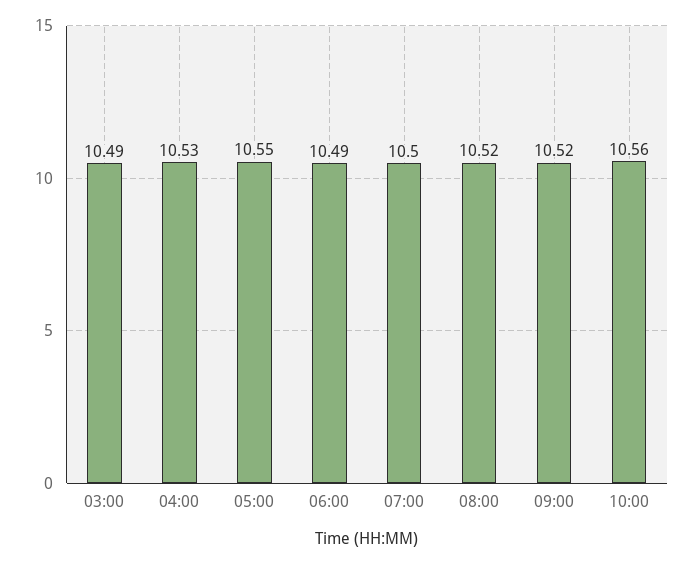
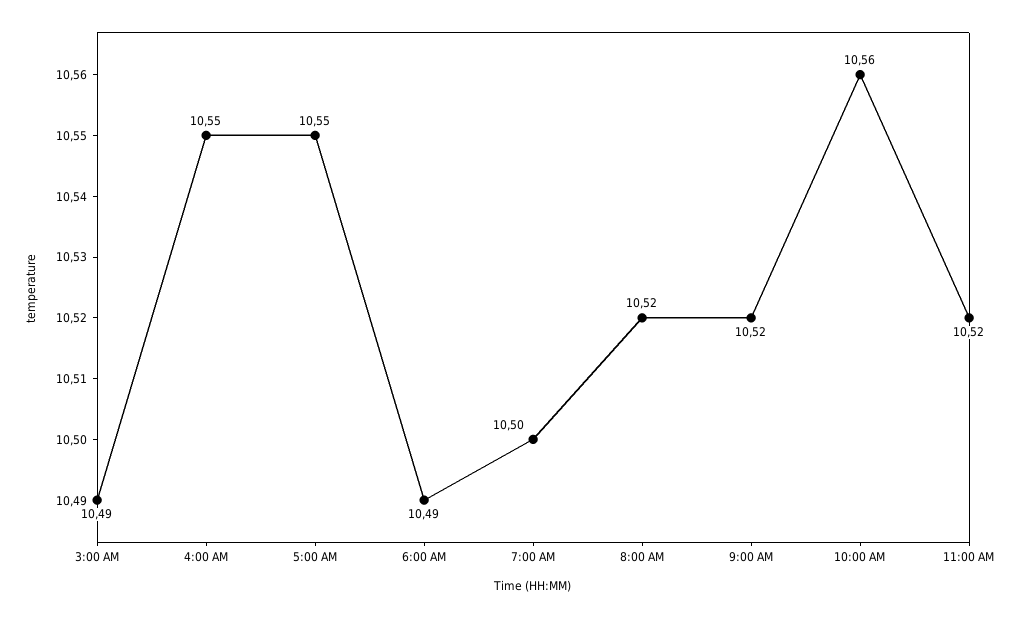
04:00: 10.53 -> 10.55
11:00 AM: none -> 10.52

